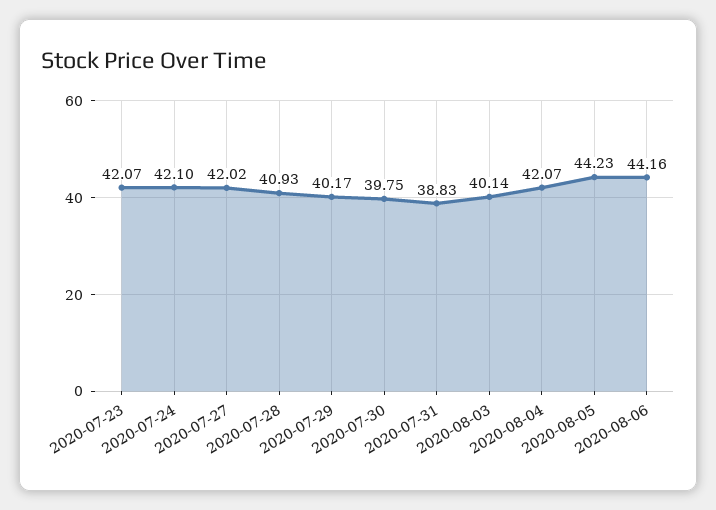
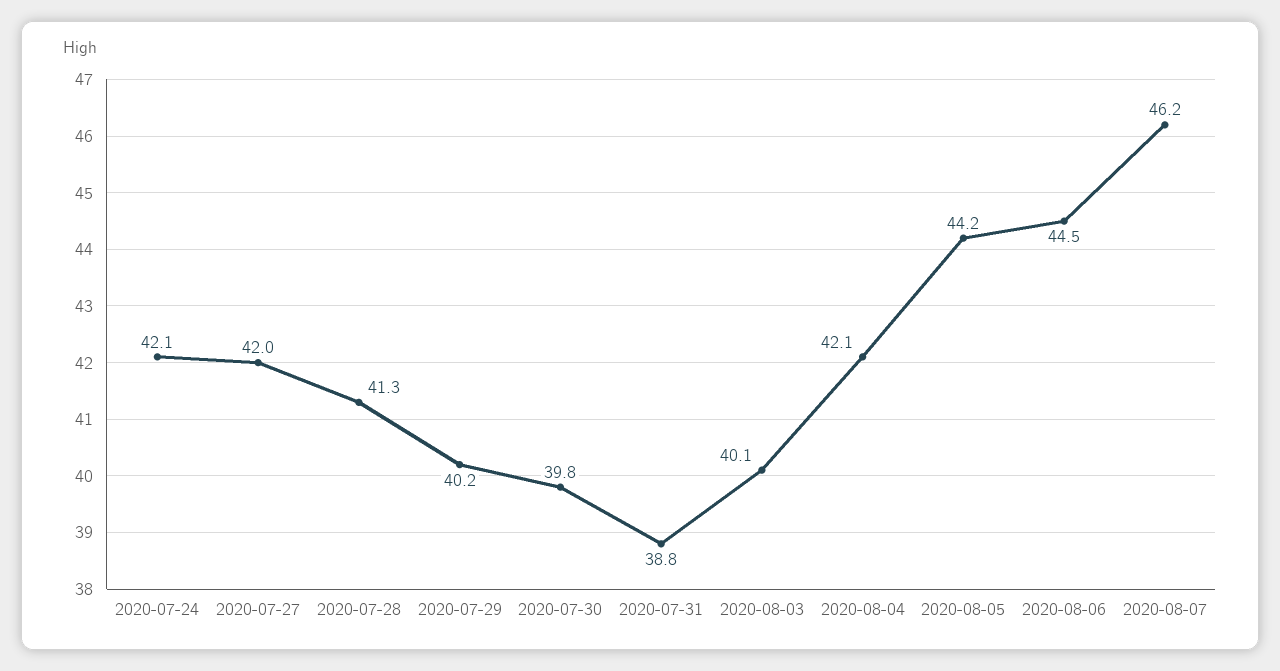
2020-07-23: 42.07 -> none
2020-07-28: 40.93 -> 41.3
2020-08-06: 44.16 -> 44.5
2020-08-07: none -> 46.2

